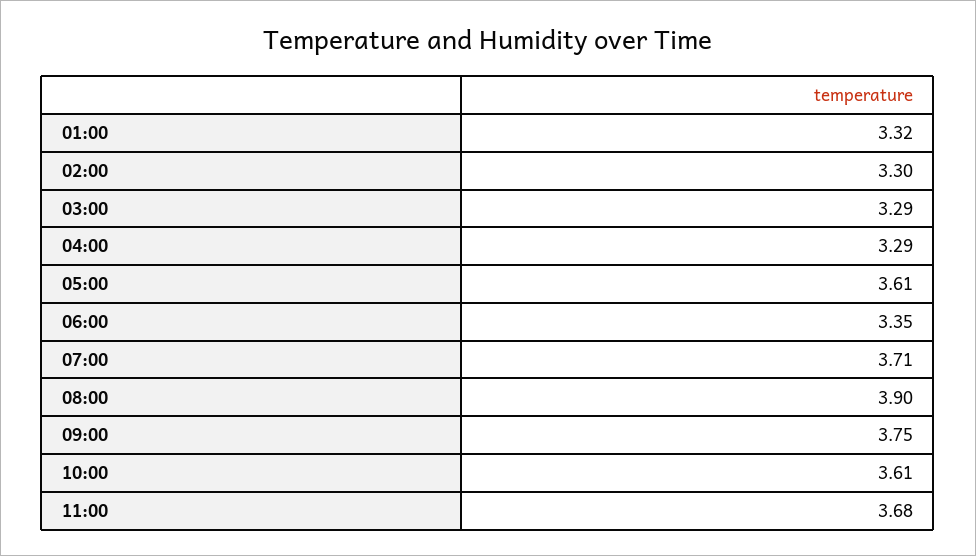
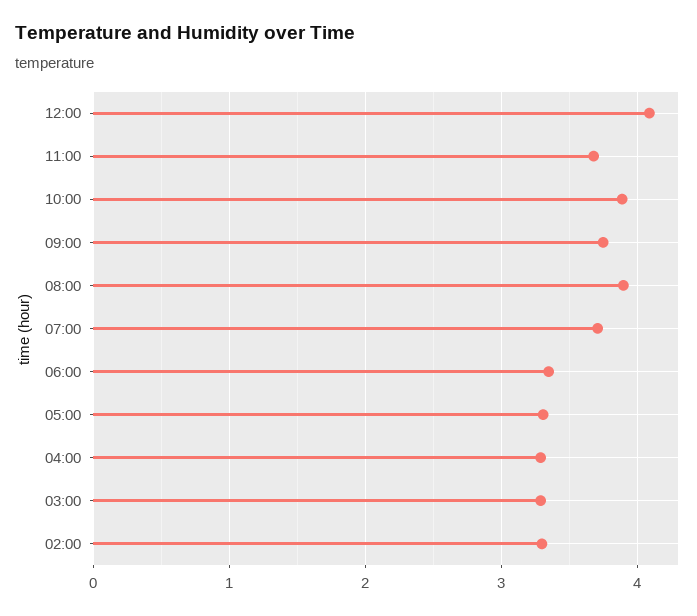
01:00: 3.32 -> none
05:00: 3.61 -> 3.3
10:00: 3.61 -> 3.9
12:00: none -> 4.1

